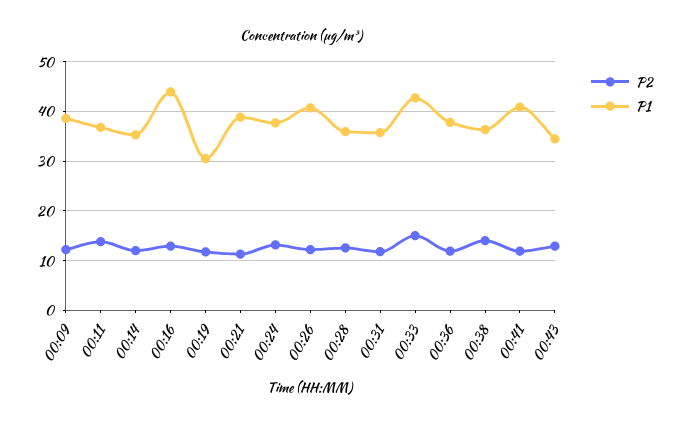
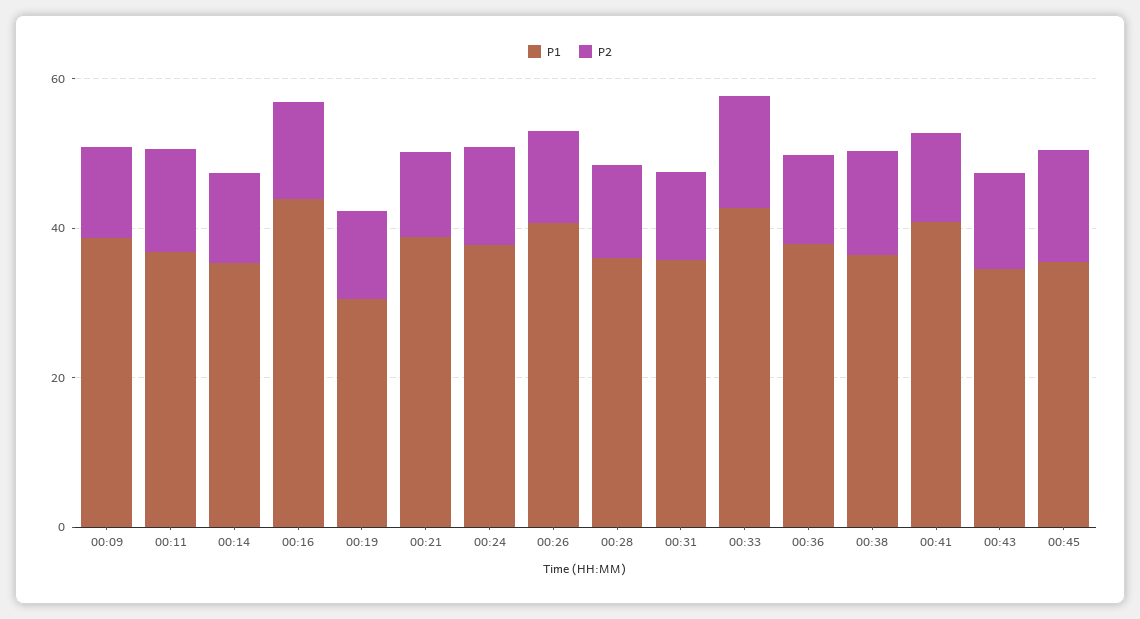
P1, 00:45: none -> 35
P2, 00:45: none -> 15

